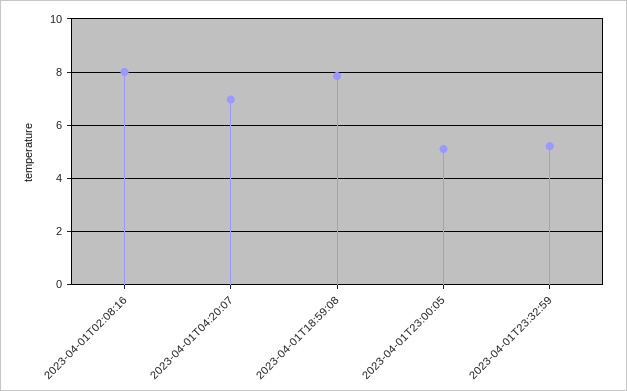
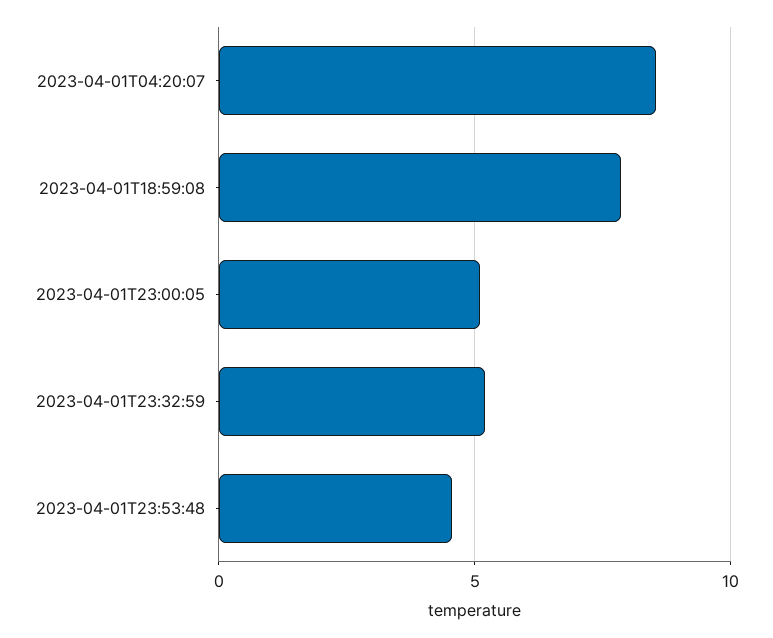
2023-04-01T02:08:16: 8 -> none
2023-04-01T04:20:07: 7 -> 8.5
2023-04-01T23:53:48: none -> 4.5

